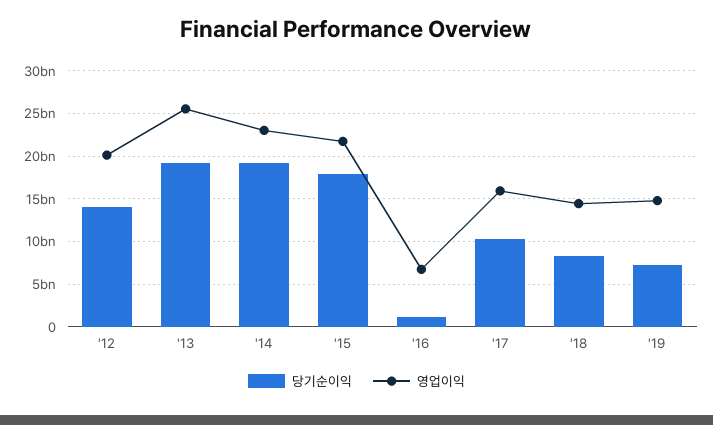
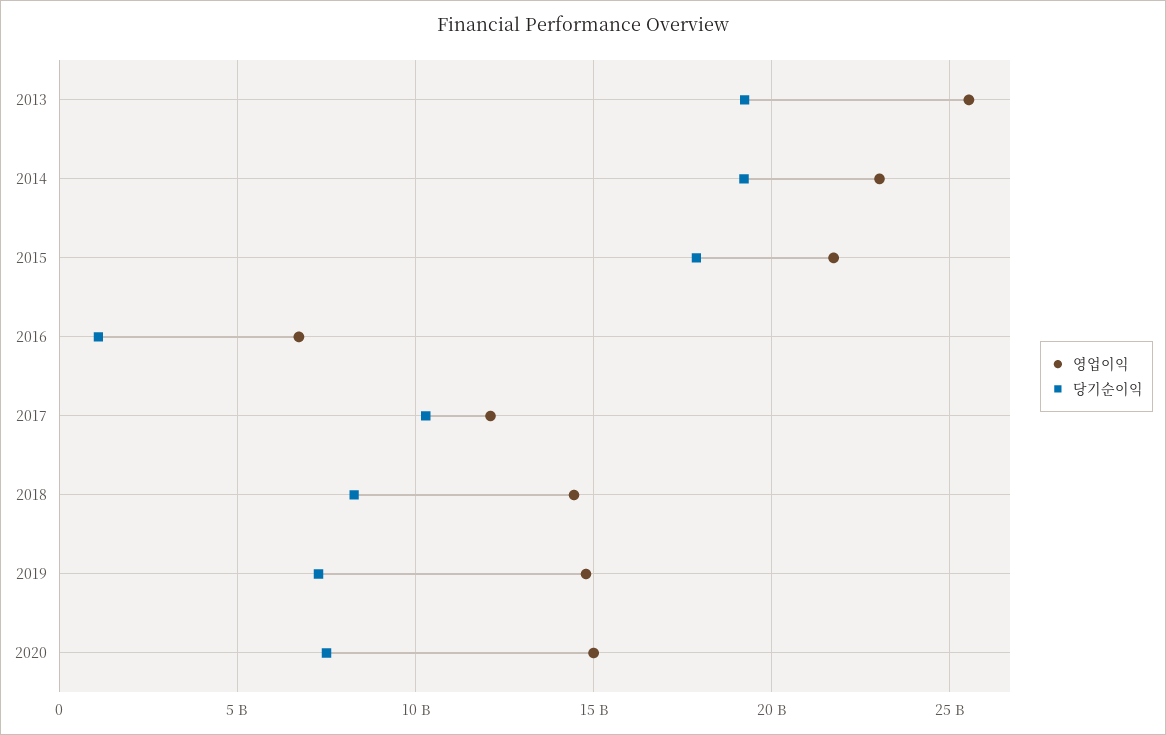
당기순이익, '12: 14000000000 -> none
영업이익, '12: 20000000000 -> none
영업이익, '17: 16000000000 -> 12000000000
영업이익, 2020: none -> 15000000000
당기순이익, 2020: none -> 7500000000

